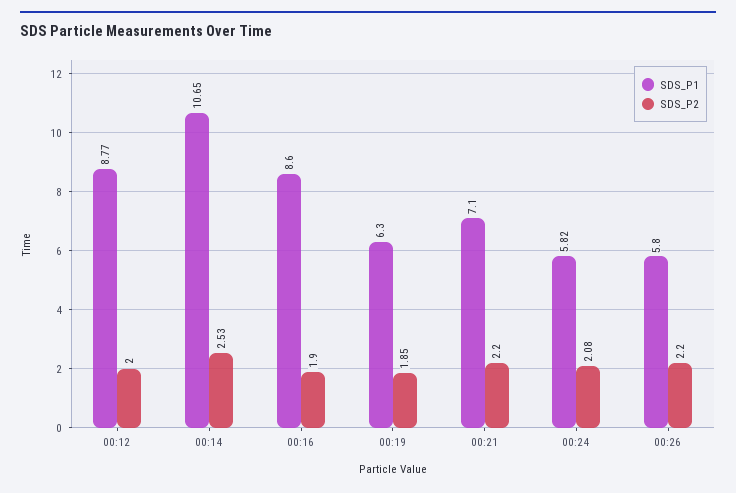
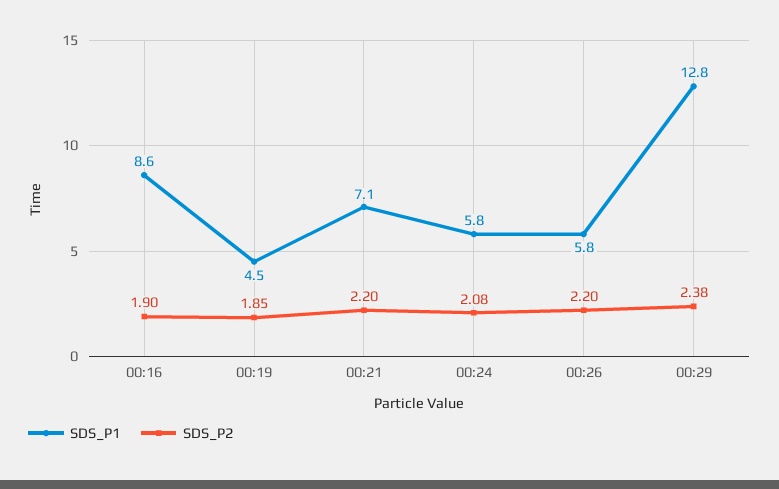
SDS_P1, 00:12: 8.77 -> none
SDS_P2, 00:12: 2 -> none
SDS_P1, 00:14: 10.65 -> none
SDS_P2, 00:14: 2.53 -> none
SDS_P1, 00:19: 6.3 -> 4.5
SDS_P1, 00:29: none -> 12.8
SDS_P2, 00:29: none -> 2.38

